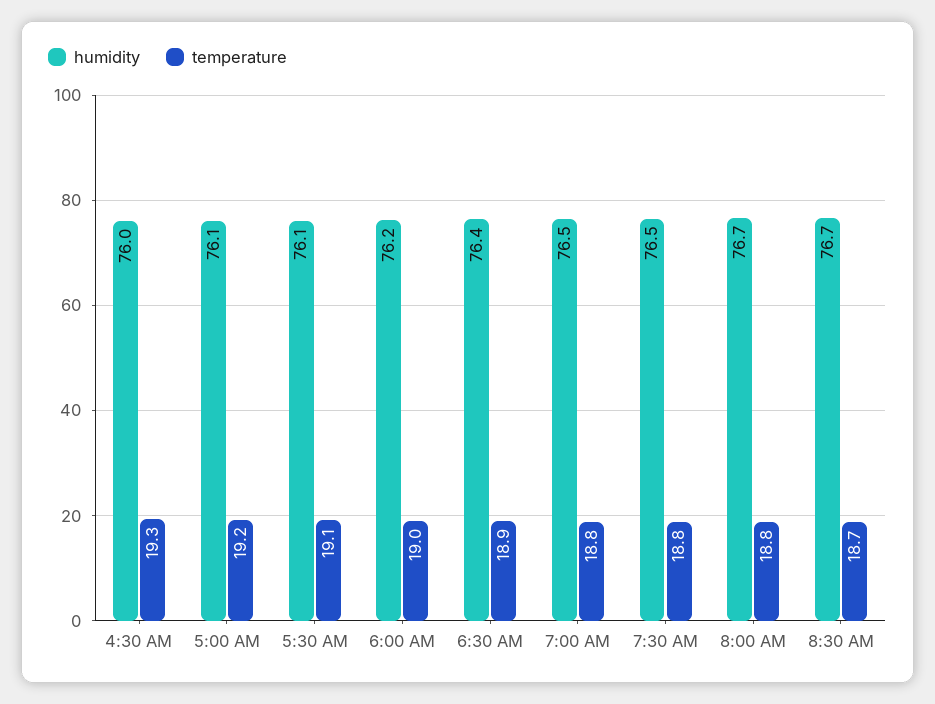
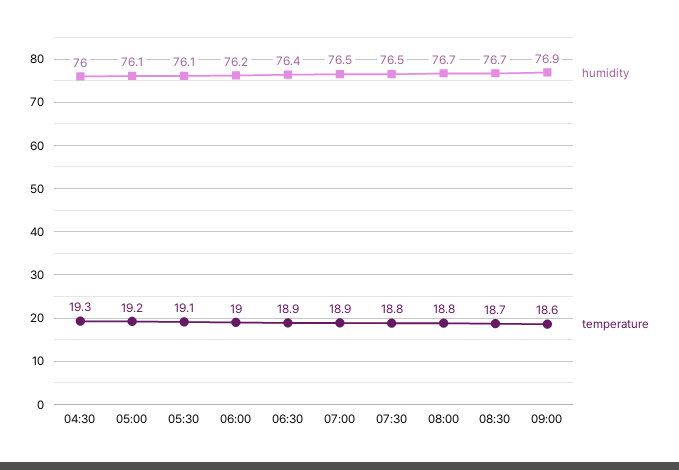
temperature, 7:00 AM: 18.8 -> 18.9
humidity, 09:00: none -> 76.9
temperature, 09:00: none -> 18.6

